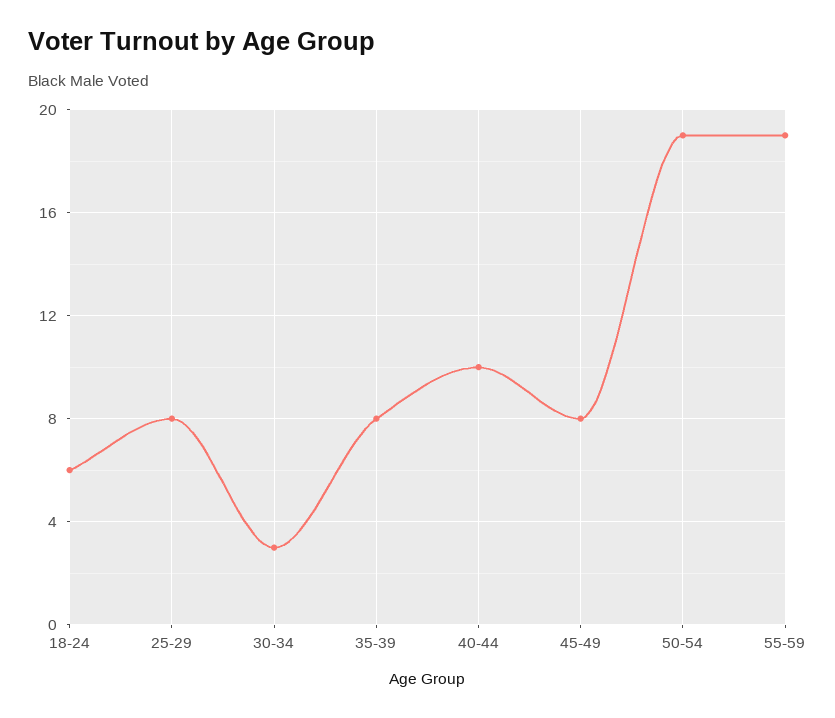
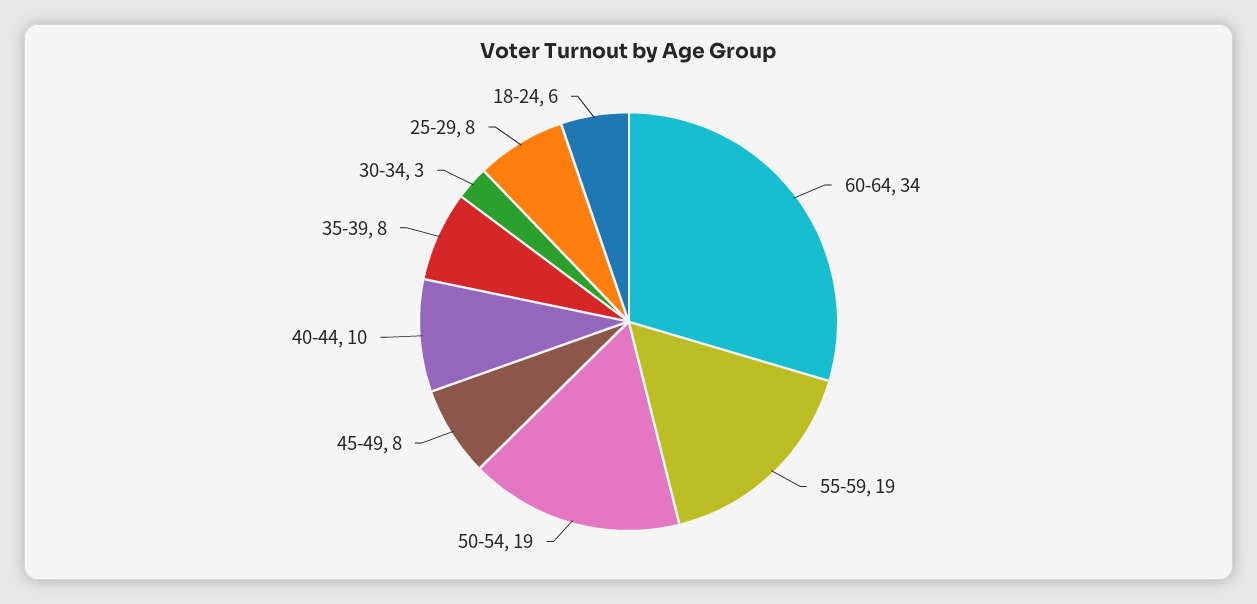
60-64: none -> 34

